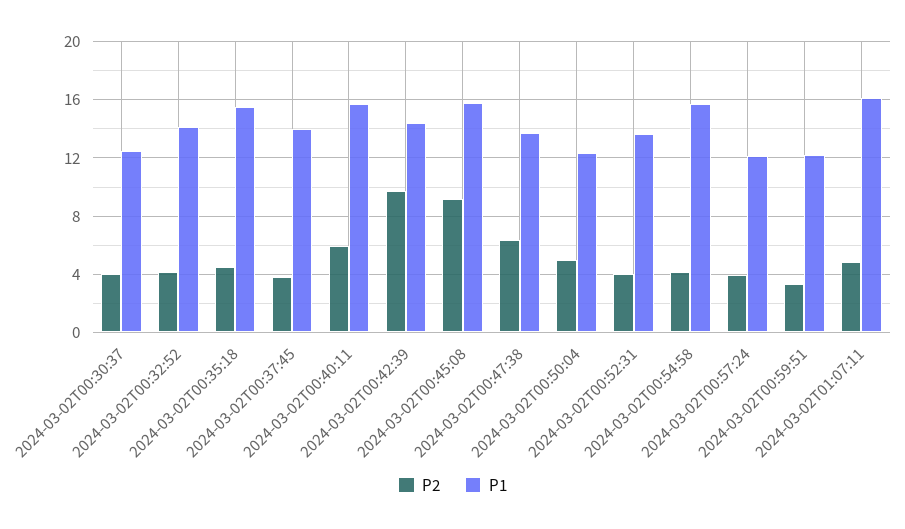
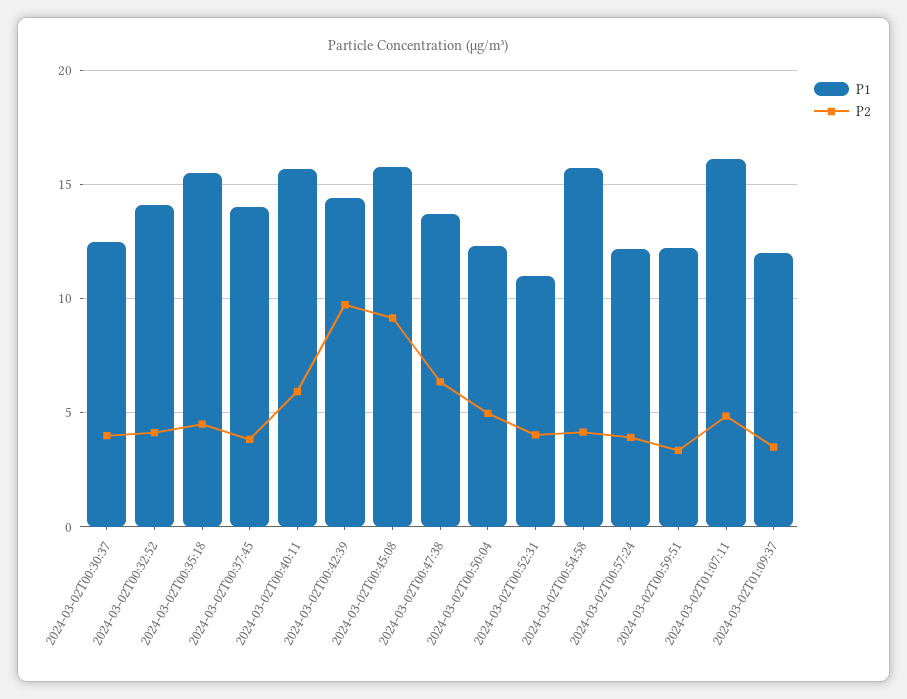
P1, 2024-03-02T00:52:31: 13.5 -> 11
P1, 2024-03-02T01:09:37: none -> 12
P2, 2024-03-02T01:09:37: none -> 3.5

